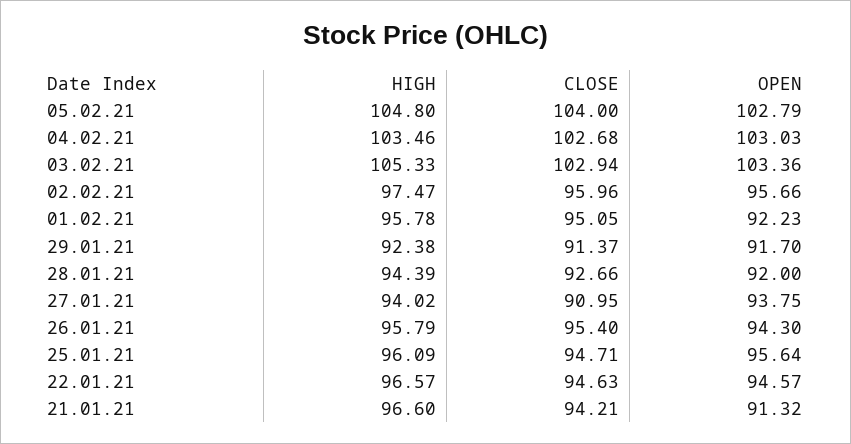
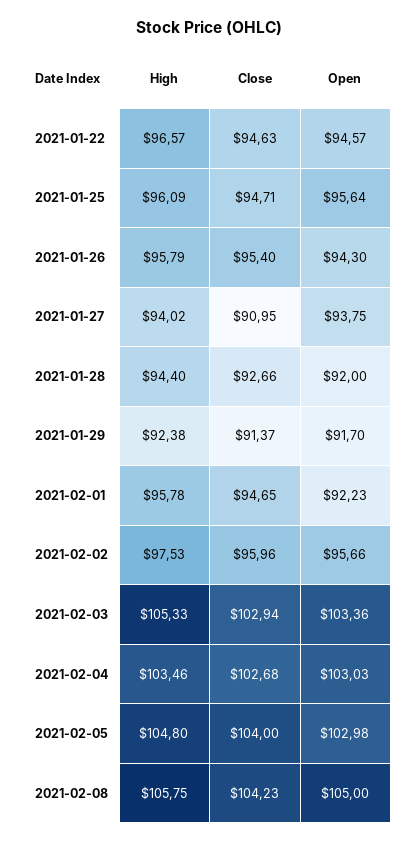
OPEN, 05.02.21: 102.79 -> 102.98
HIGH, 02.02.21: 97.47 -> 97.53
CLOSE, 01.02.21: 95.05 -> 94.65
HIGH, 28.01.21: 94.39 -> 94.4
HIGH, 21.01.21: 96.6 -> none
CLOSE, 21.01.21: 94.21 -> none
OPEN, 21.01.21: 91.32 -> none
HIGH, 2021-02-08: none -> 105.75
CLOSE, 2021-02-08: none -> 104.23
OPEN, 2021-02-08: none -> 105

